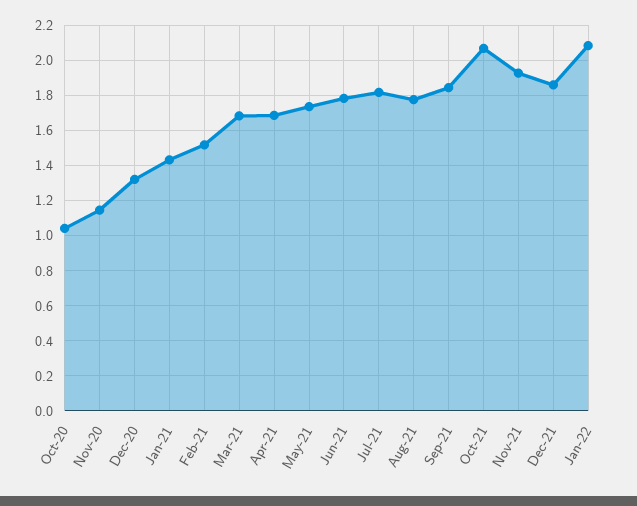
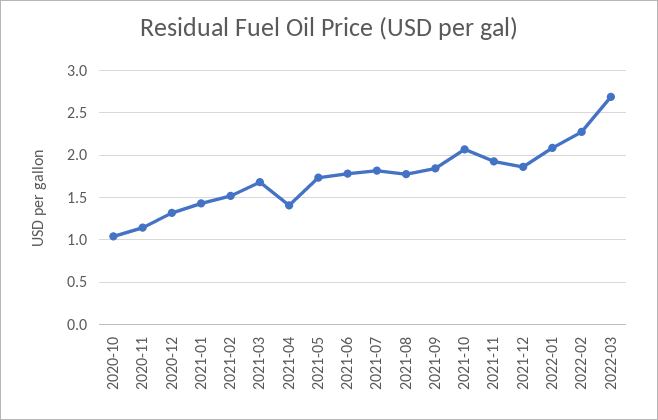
Apr-21: 1.7 -> 1.4
2022-02: none -> 2.3
2022-03: none -> 2.7

